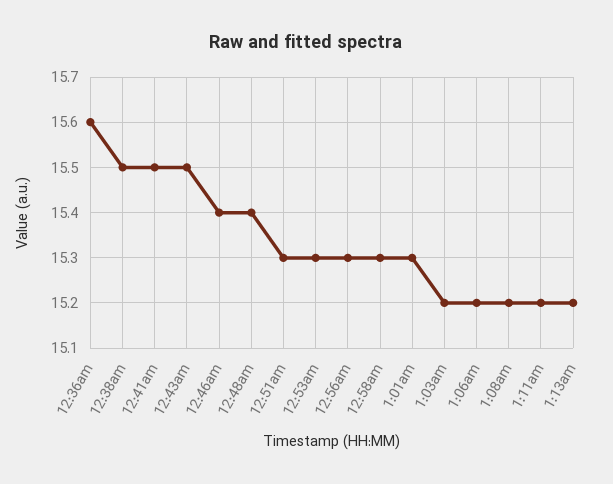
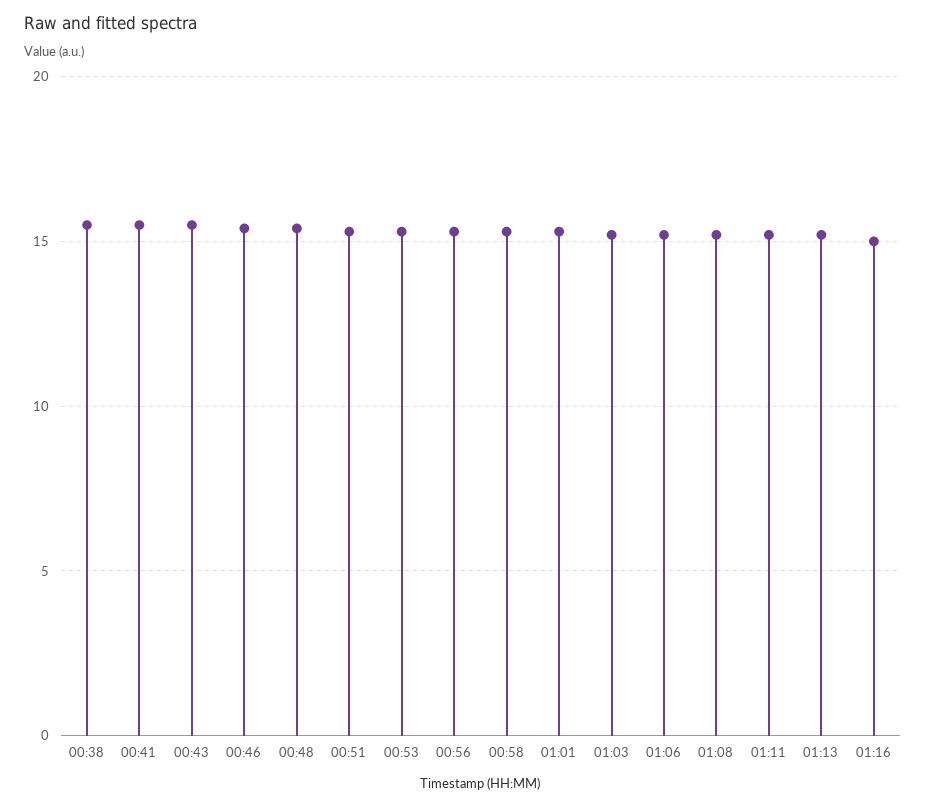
12:36am: 15.6 -> none
01:16: none -> 15

